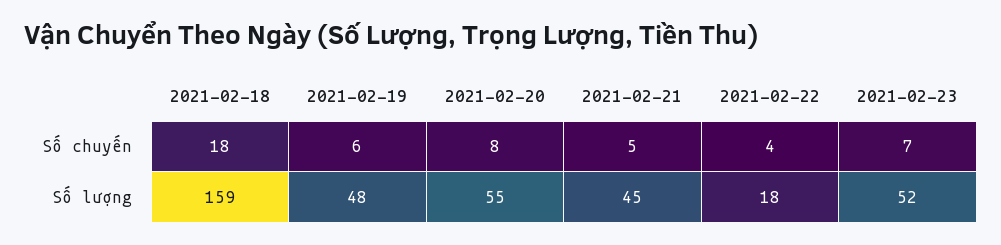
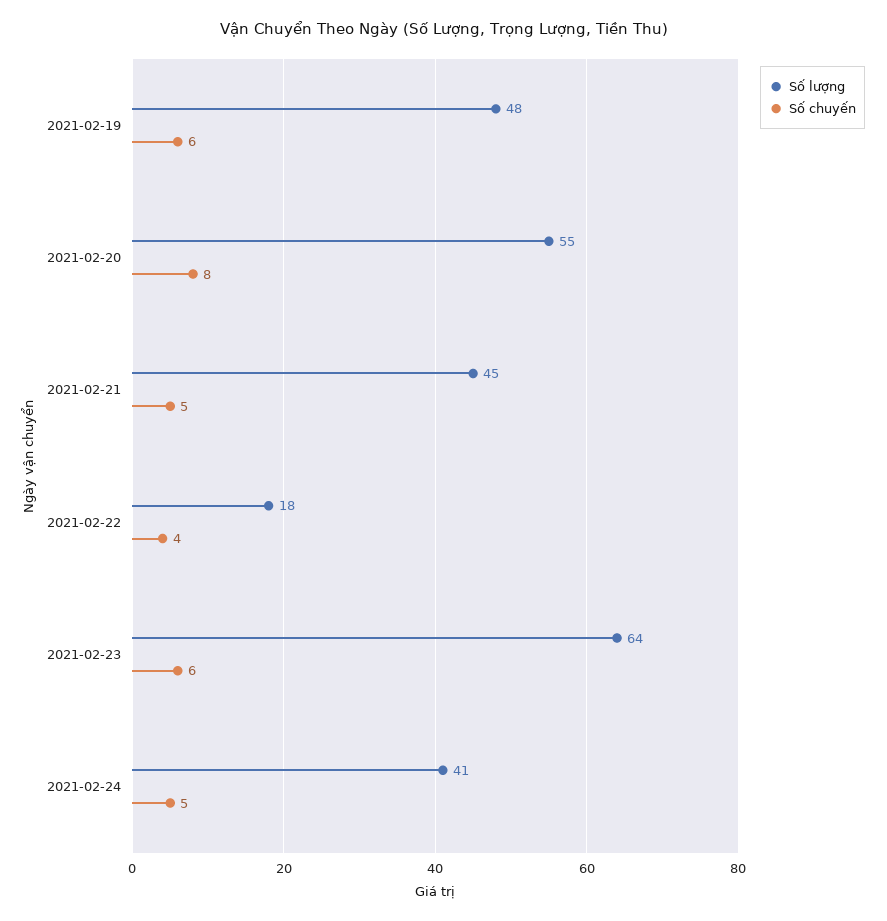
Số chuyến, 2021-02-18: 18 -> none
Số chuyến, 2021-02-23: 7 -> 6
Số lượng, 2021-02-18: 159 -> none
Số lượng, 2021-02-23: 52 -> 64
Số lượng, 2021-02-24: none -> 41
Số chuyến, 2021-02-24: none -> 5

